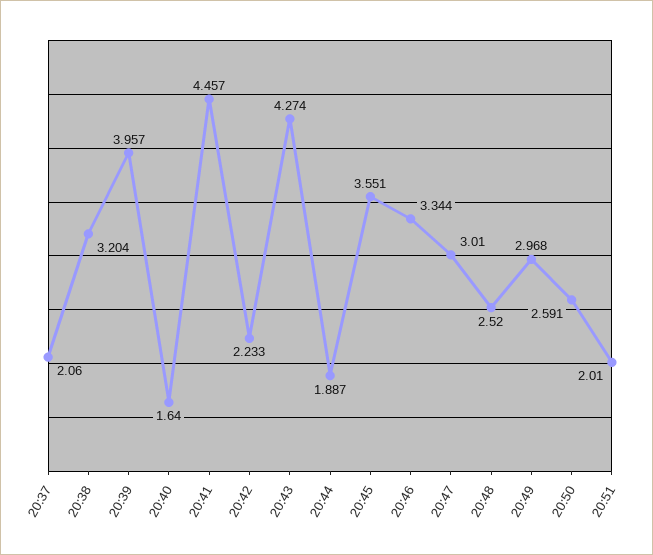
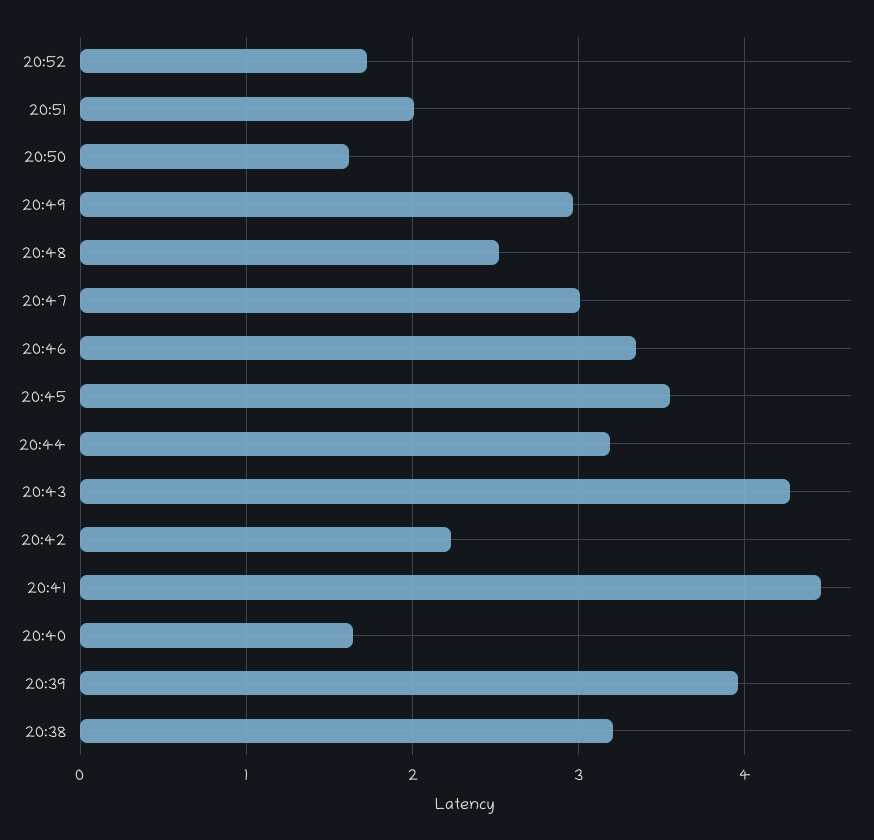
20:37: 2.06 -> none
20:44: 1.887 -> 3.2
20:50: 2.591 -> 1.6
20:52: none -> 1.7

